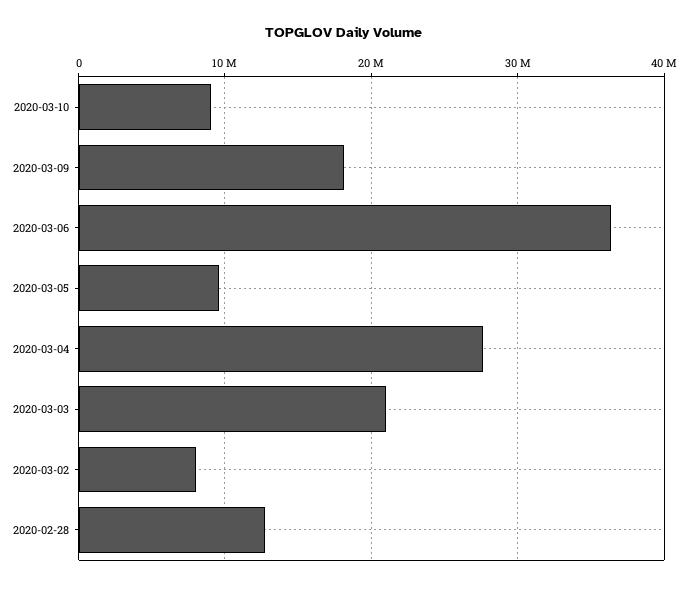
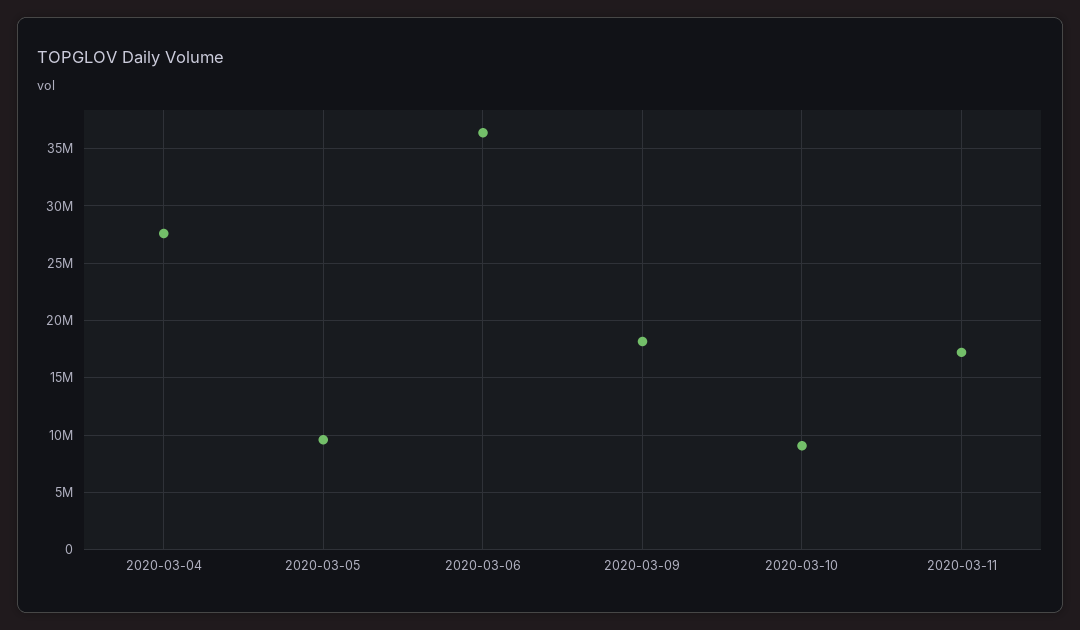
2020-03-03: 21000000 -> none
2020-03-02: 8000000 -> none
2020-02-28: 13000000 -> none
2020-03-11: none -> 17000000

